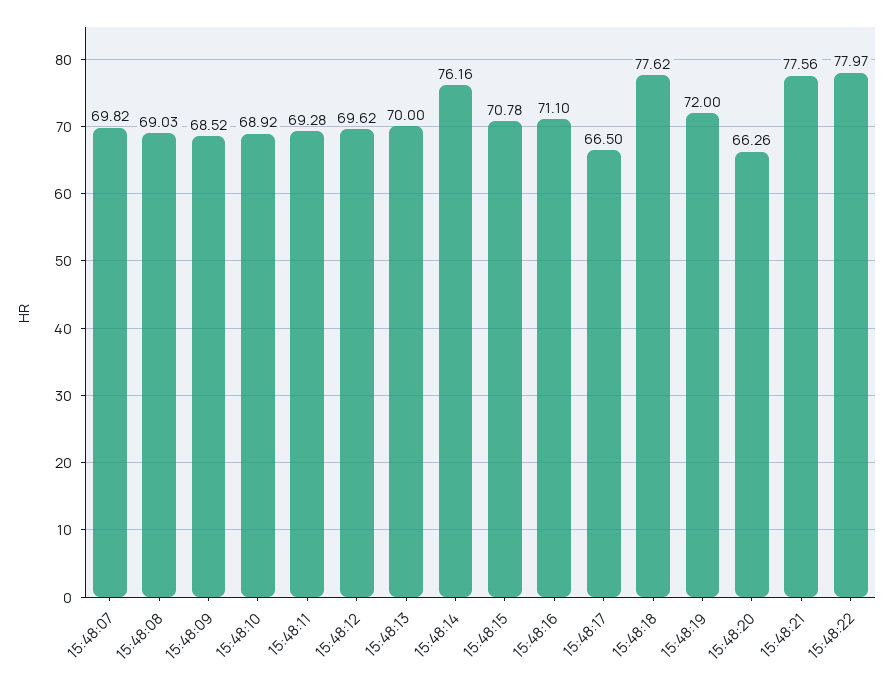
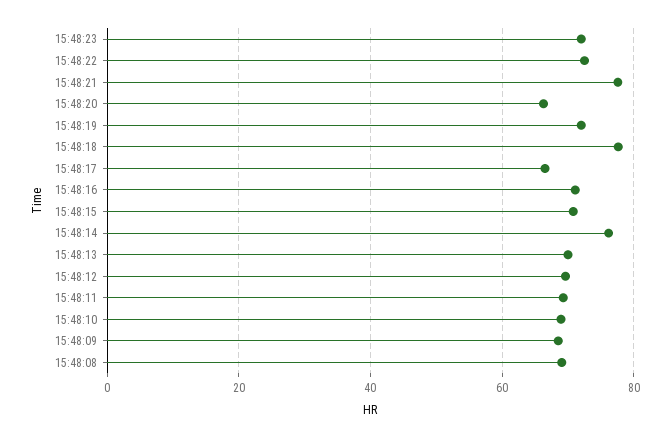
15:48:07: 69.82 -> none
15:48:22: 77.97 -> 72
15:48:23: none -> 72

